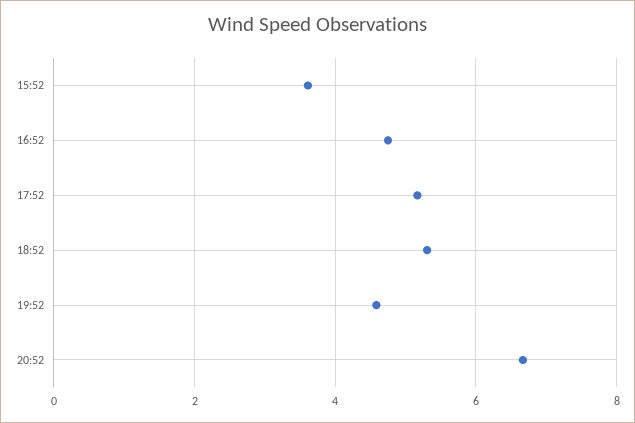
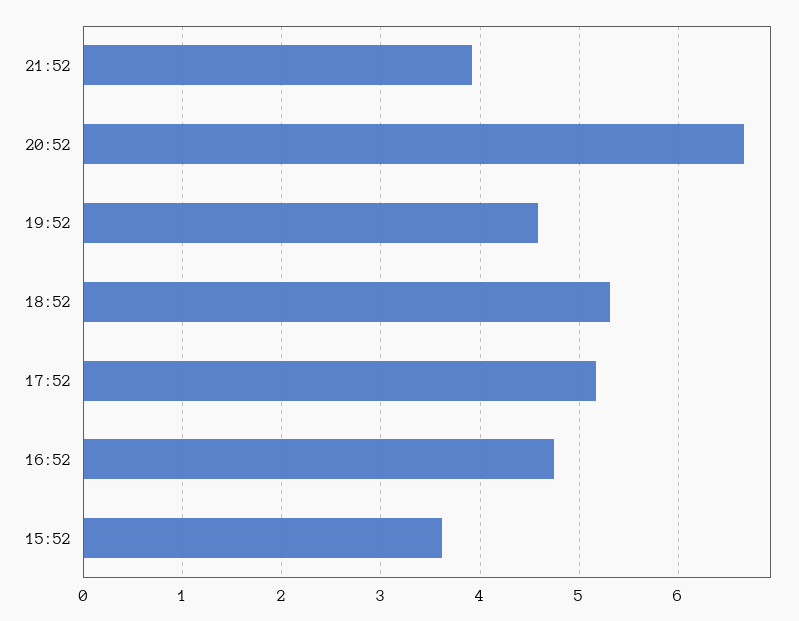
21:52: none -> 3.9

